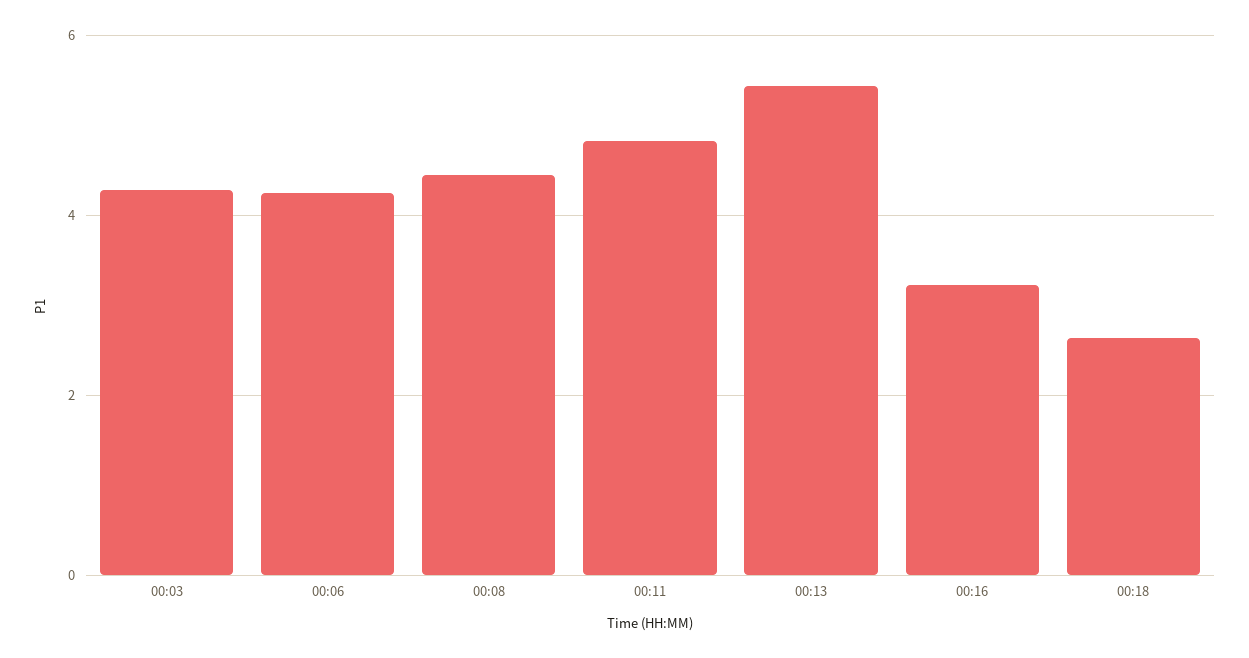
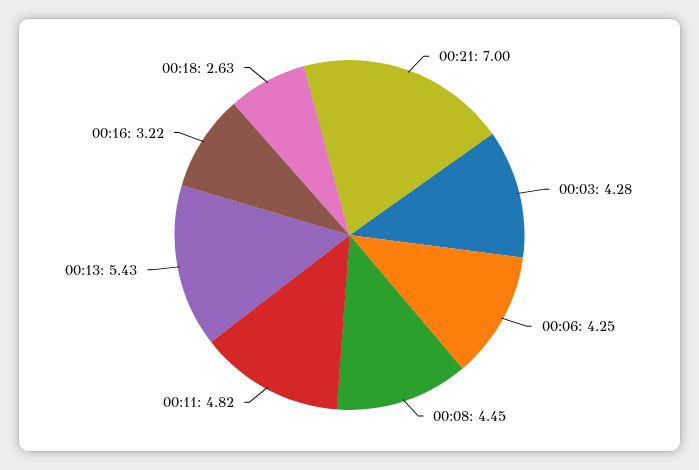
00:21: none -> 7

